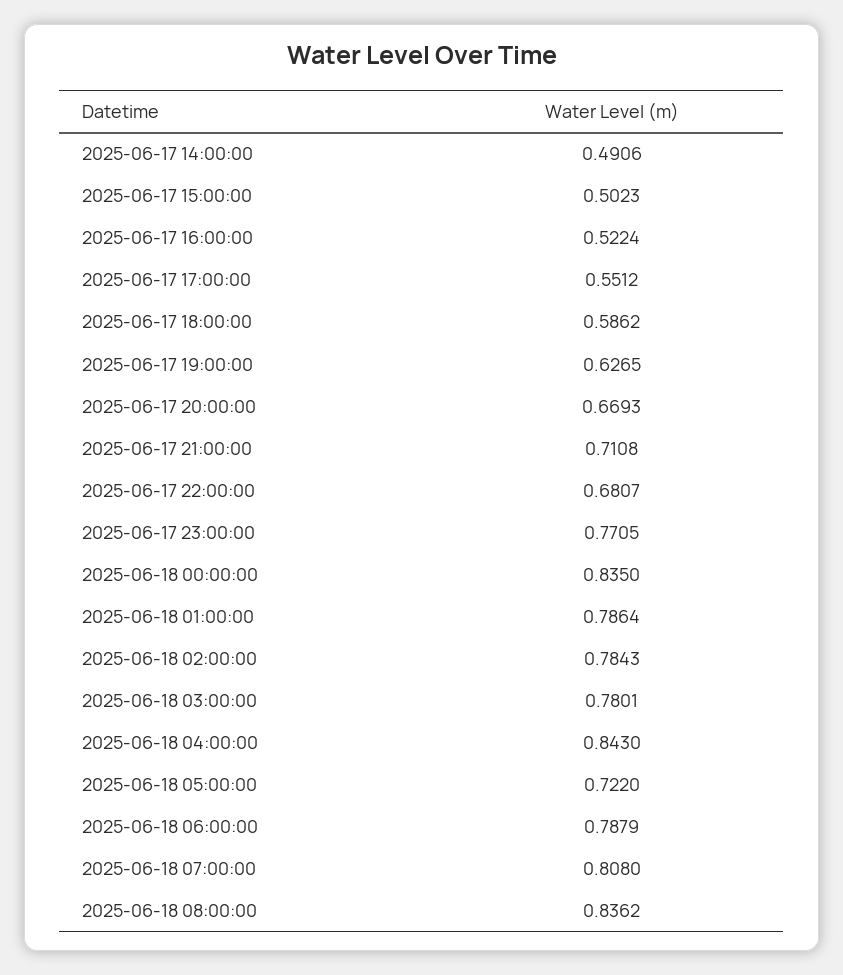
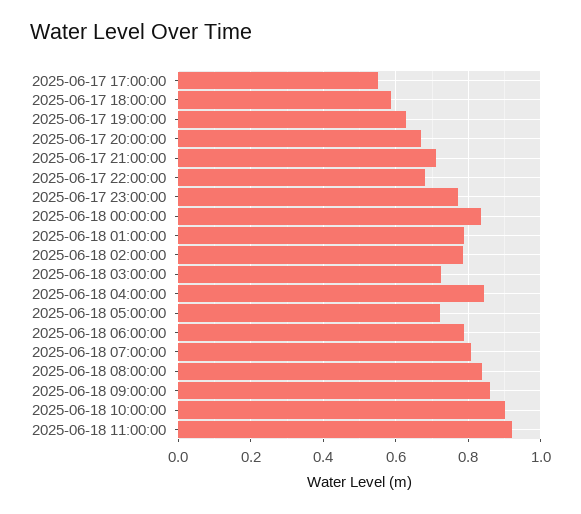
2025-06-17 14:00:00: 0.4906 -> none
2025-06-17 15:00:00: 0.5023 -> none
2025-06-17 16:00:00: 0.5224 -> none
2025-06-18 03:00:00: 0.7801 -> 0.72
2025-06-18 09:00:00: none -> 0.86
2025-06-18 10:00:00: none -> 0.9
2025-06-18 11:00:00: none -> 0.92

